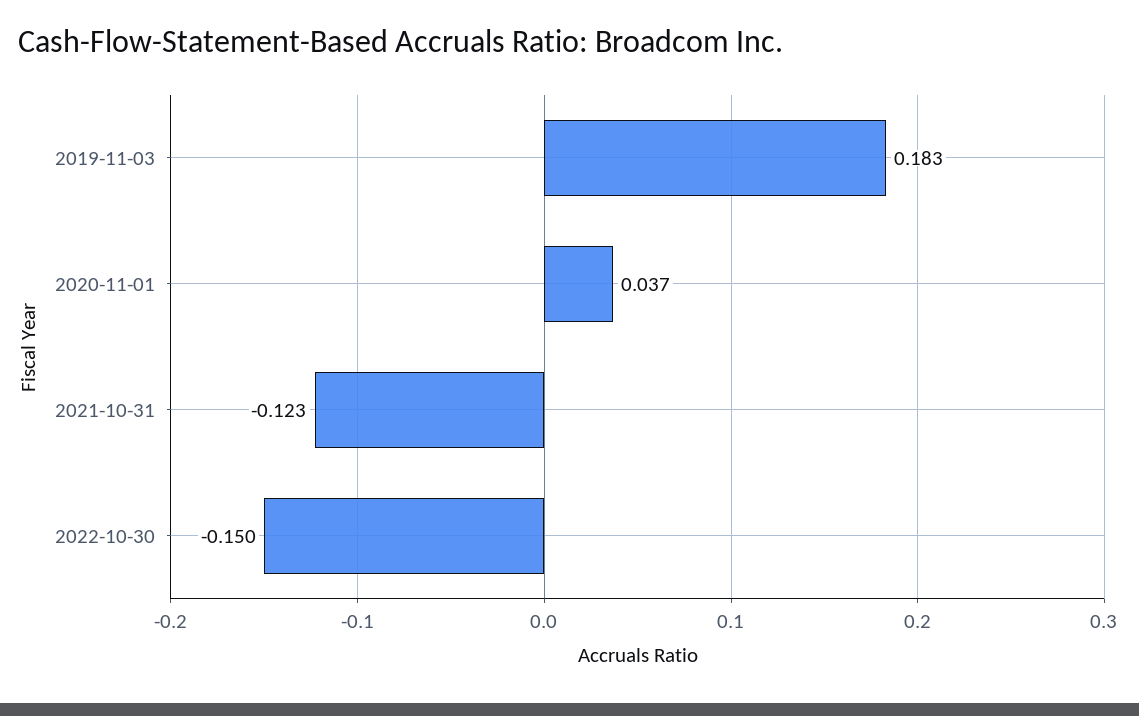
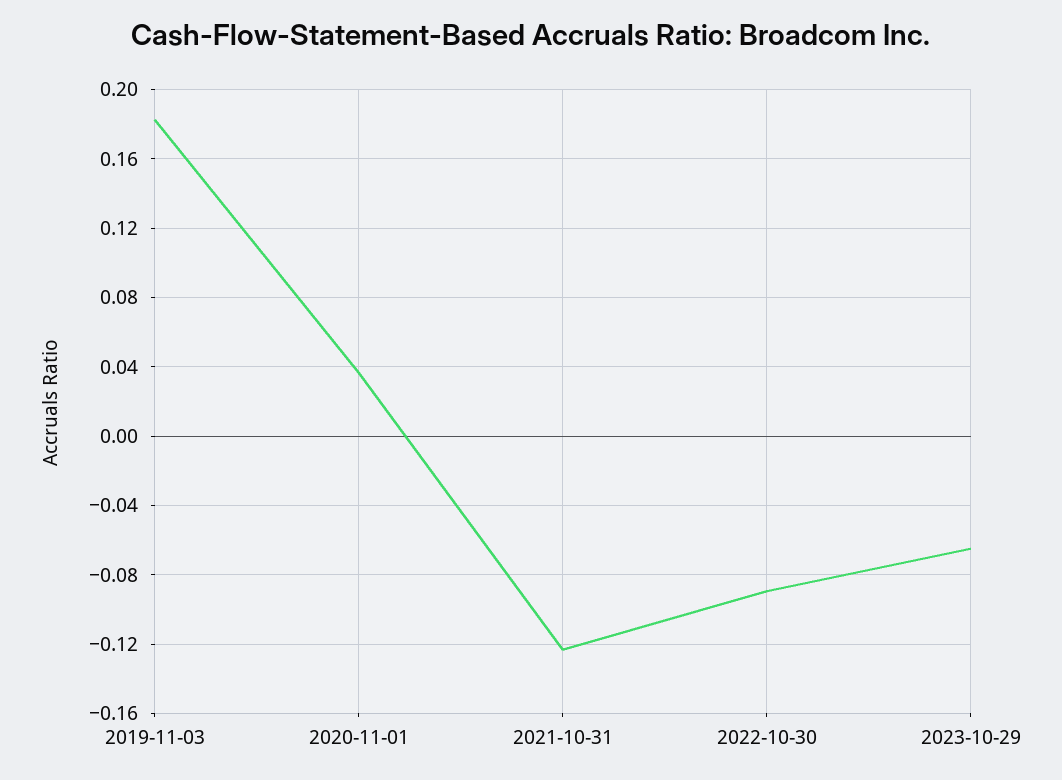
2022-10-30: -0.15 -> -0.09
2023-10-29: none -> -0.065

